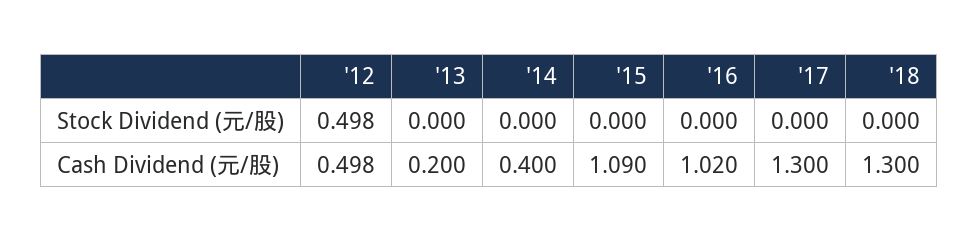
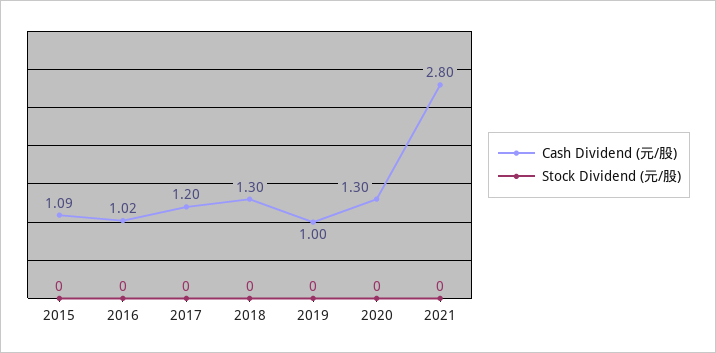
Stock Dividend (元/股), '12: 0.498 -> none
Stock Dividend (元/股), '13: 0 -> none
Stock Dividend (元/股), '14: 0 -> none
Cash Dividend (元/股), '12: 0.498 -> none
Cash Dividend (元/股), '13: 0.2 -> none
Cash Dividend (元/股), '14: 0.4 -> none
Cash Dividend (元/股), '17: 1.3 -> 1.2
Cash Dividend (元/股), 2019: none -> 1
Stock Dividend (元/股), 2019: none -> 0
Cash Dividend (元/股), 2020: none -> 1.3
Stock Dividend (元/股), 2020: none -> 0
Cash Dividend (元/股), 2021: none -> 2.8
Stock Dividend (元/股), 2021: none -> 0

